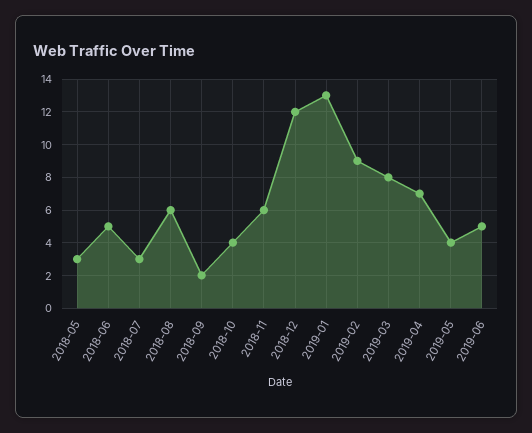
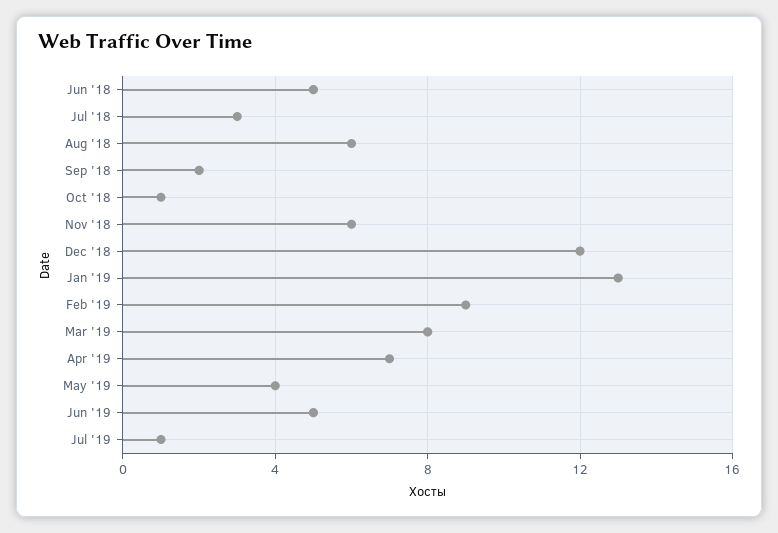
2018-05: 3 -> none
2018-10: 4 -> 1
Jul '19: none -> 1

